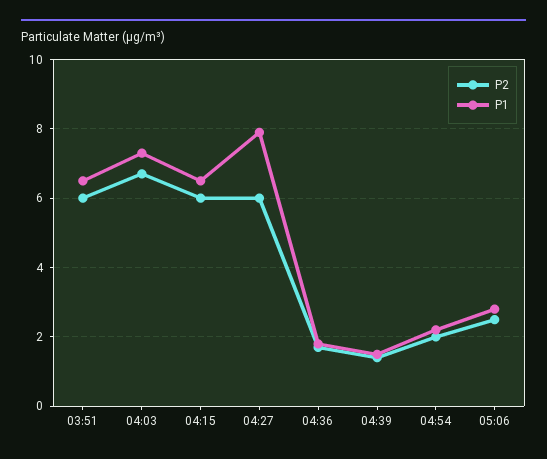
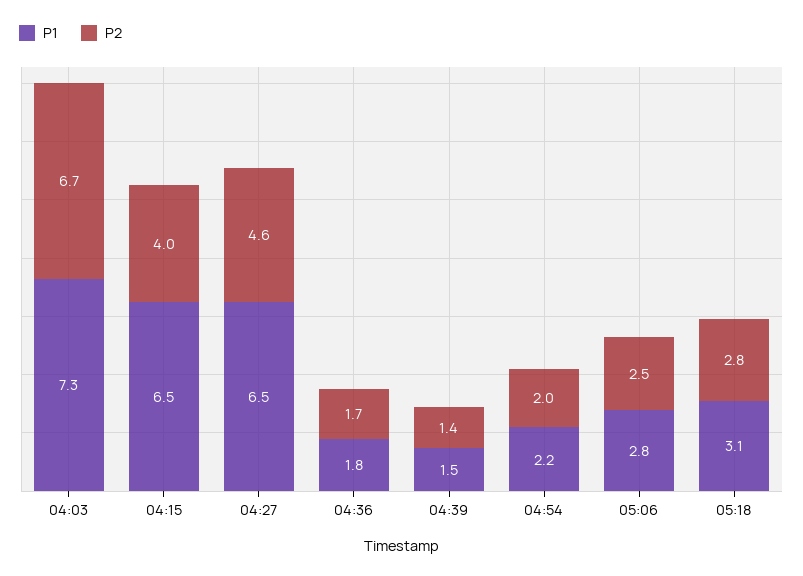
P2, 03:51: 6 -> none
P1, 03:51: 6.5 -> none
P2, 04:15: 6 -> 4
P2, 04:27: 6 -> 4.6
P1, 04:27: 8 -> 6.5
P1, 05:18: none -> 3.1
P2, 05:18: none -> 2.8

